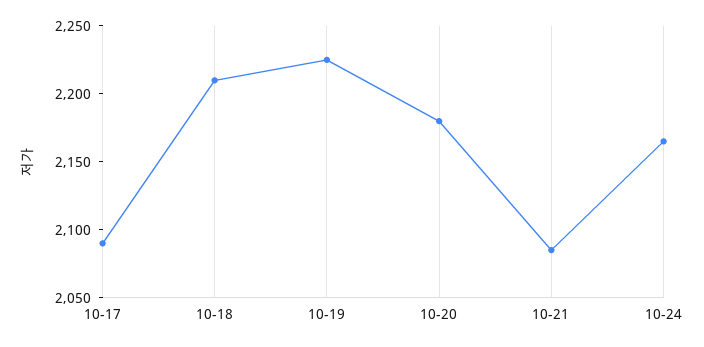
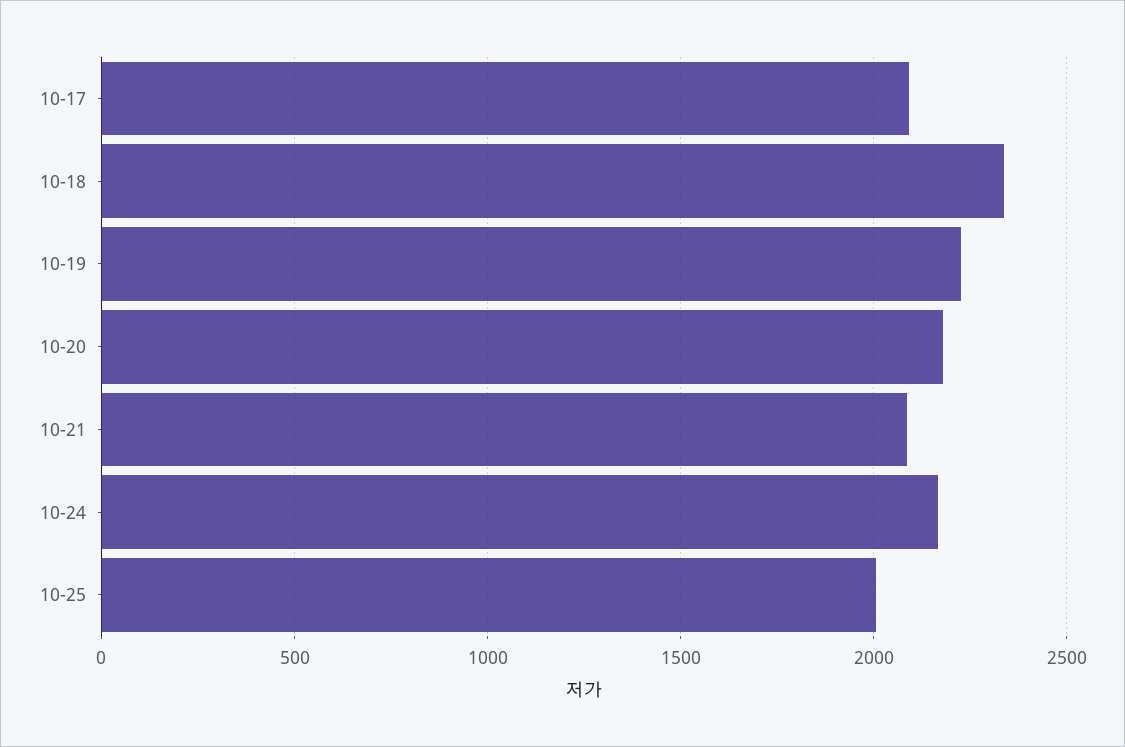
10-18: 2210 -> 2350
10-25: none -> 2000

